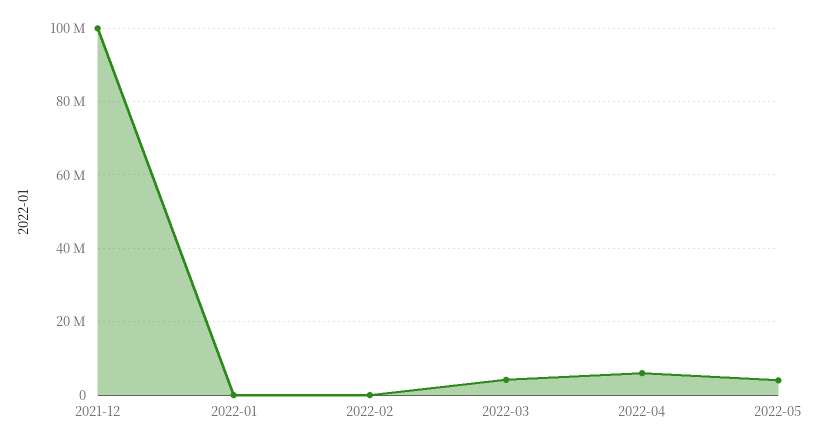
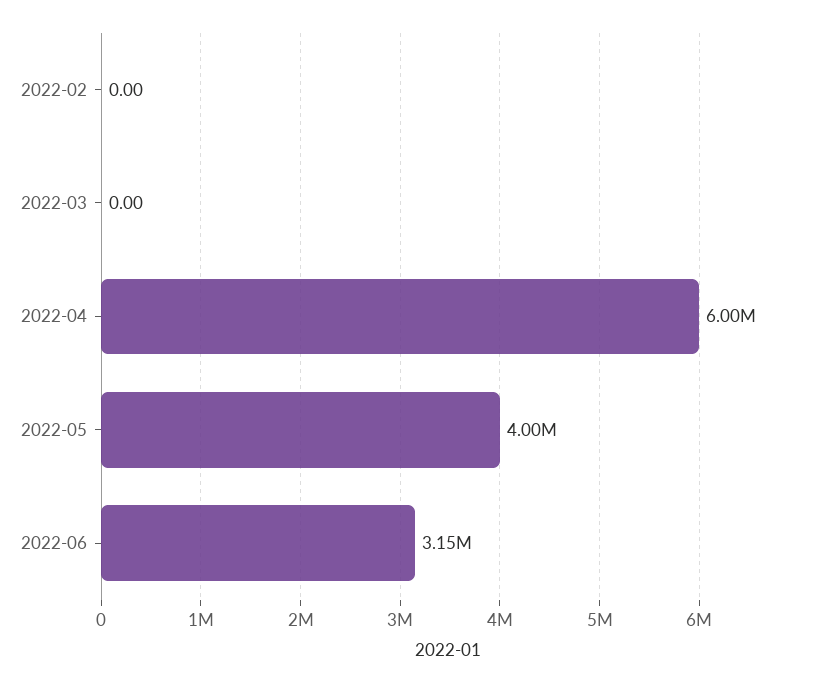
2021-12: 100000000 -> none
2022-01: 0 -> none
2022-03: 4000000 -> 0
2022-06: none -> 3150000

